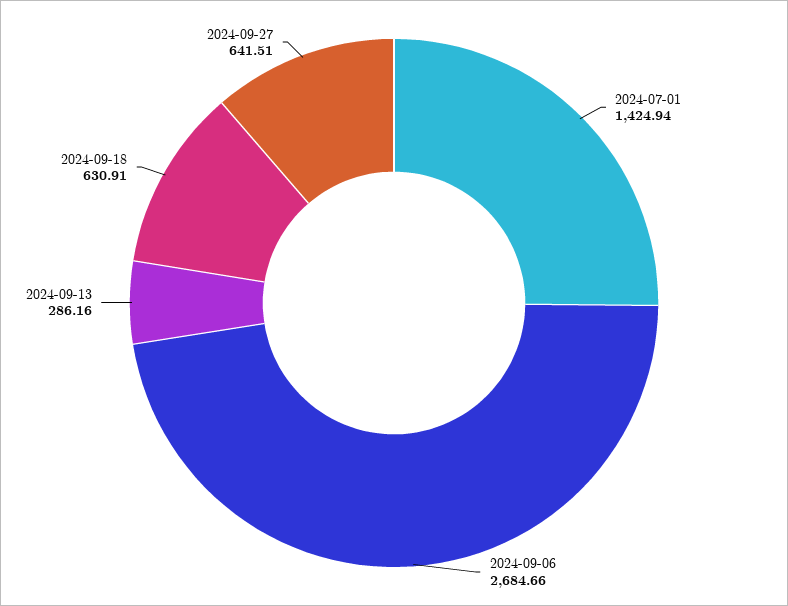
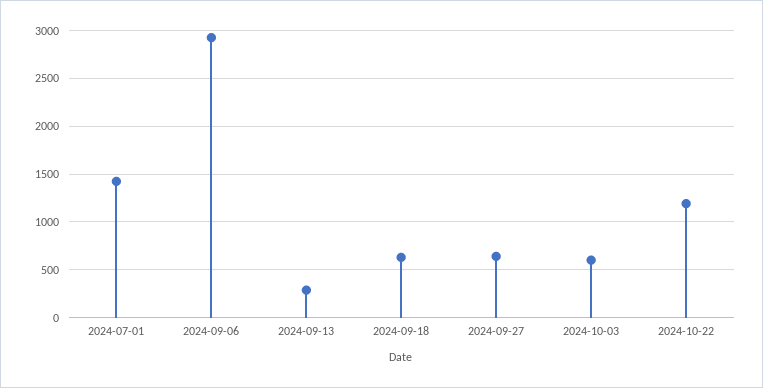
2024-09-06: 2684.66 -> 2900
2024-10-03: none -> 600
2024-10-22: none -> 1200

